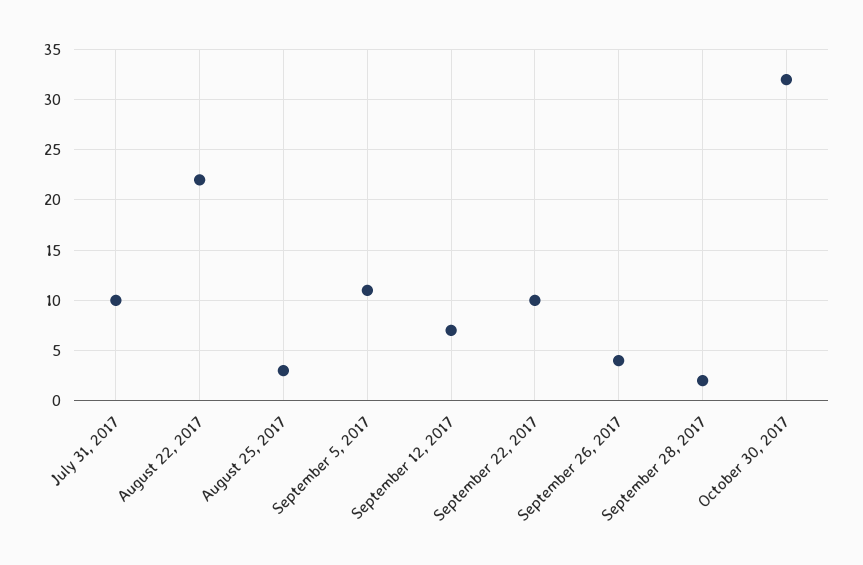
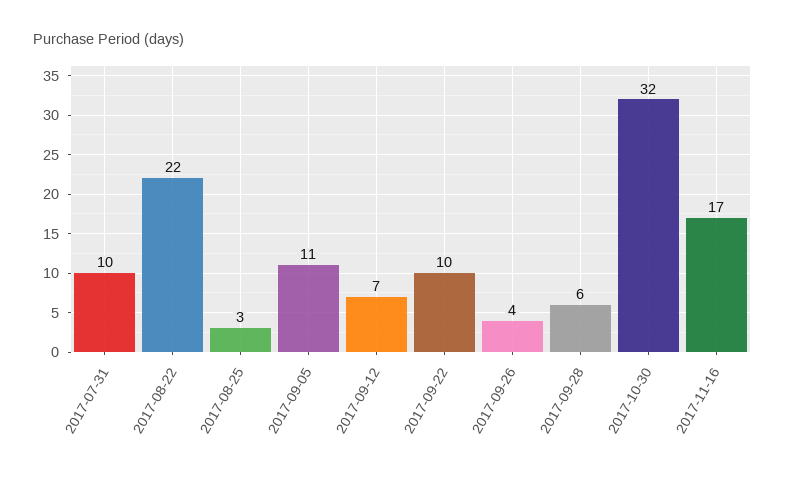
September 28, 2017: 2 -> 6
2017-11-16: none -> 17

